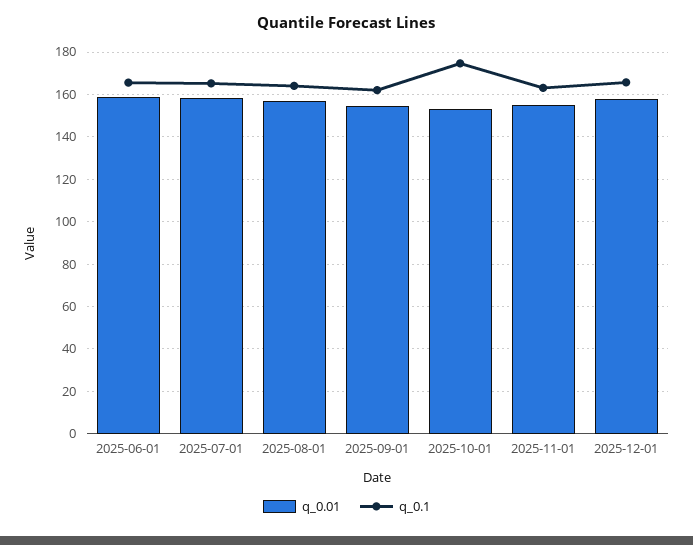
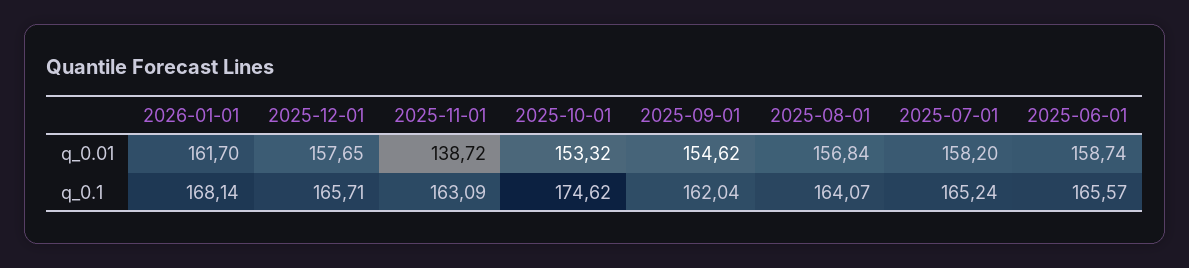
q_0.01, 2025-11-01: 155 -> 138.72
q_0.01, 2026-01-01: none -> 161.7
q_0.1, 2026-01-01: none -> 168.14

